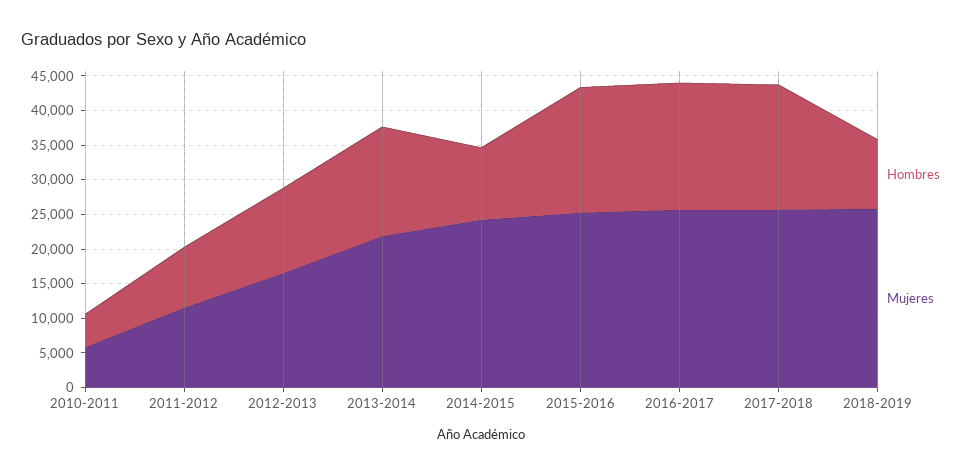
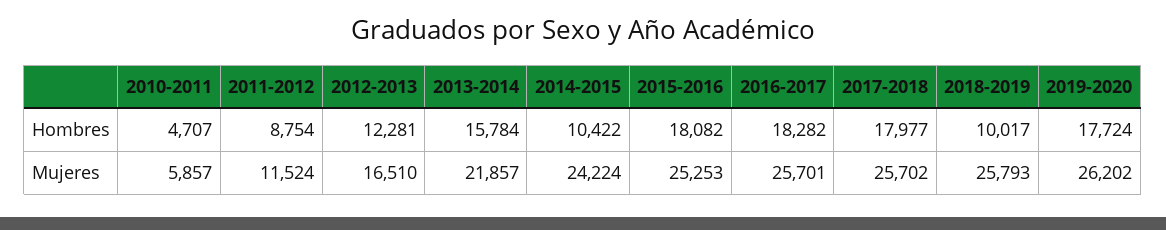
Hombres, 2019-2020: none -> 17724
Mujeres, 2019-2020: none -> 26202

